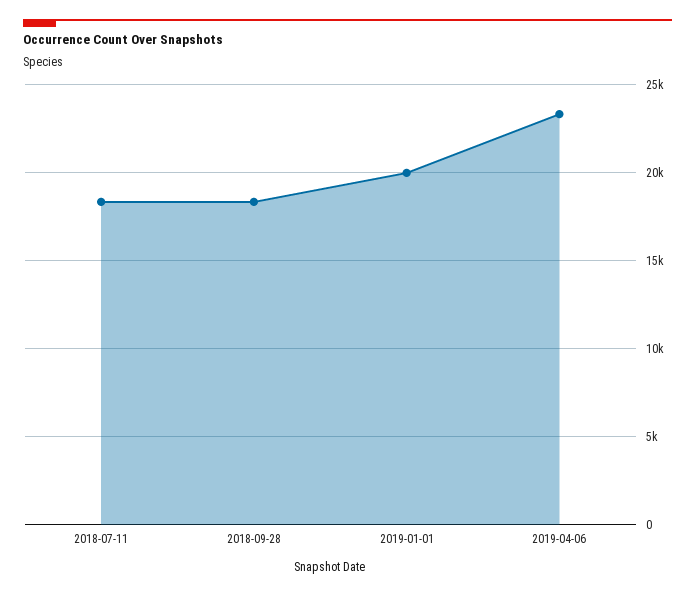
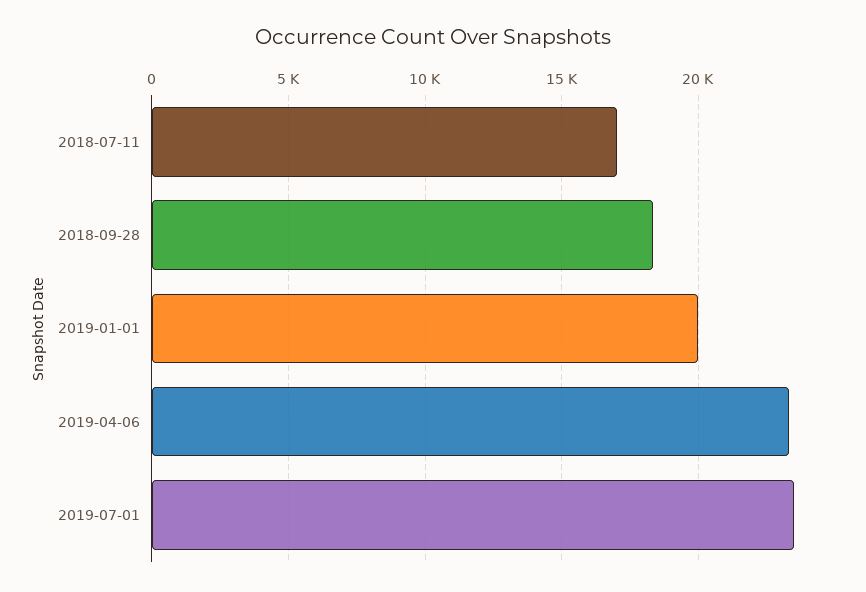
2018-07-11: 18500 -> 17000
2019-07-01: none -> 23500

